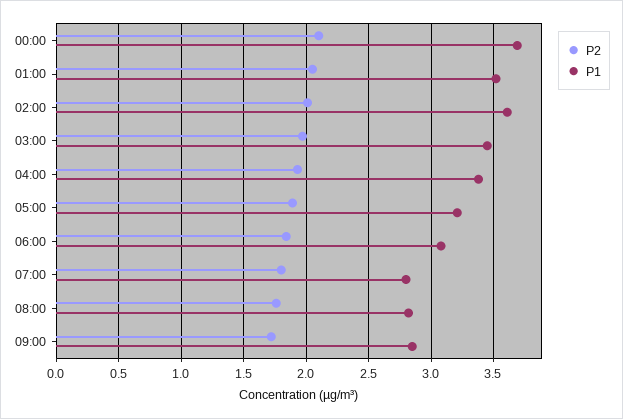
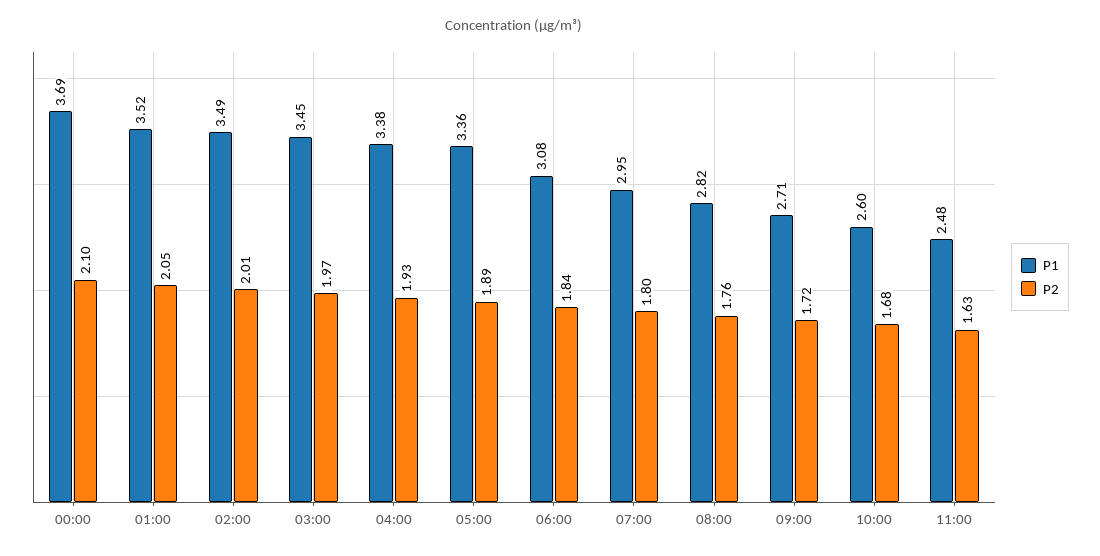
P1, 02:00: 3.6 -> 3.49
P1, 05:00: 3.2 -> 3.36
P1, 07:00: 2.8 -> 2.95
P1, 09:00: 2.85 -> 2.71
P1, 10:00: none -> 2.6
P2, 10:00: none -> 1.68
P1, 11:00: none -> 2.48
P2, 11:00: none -> 1.63

